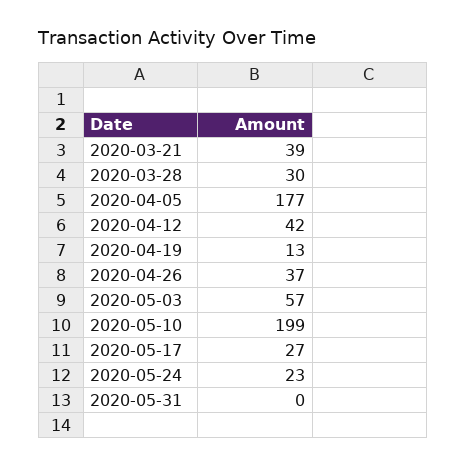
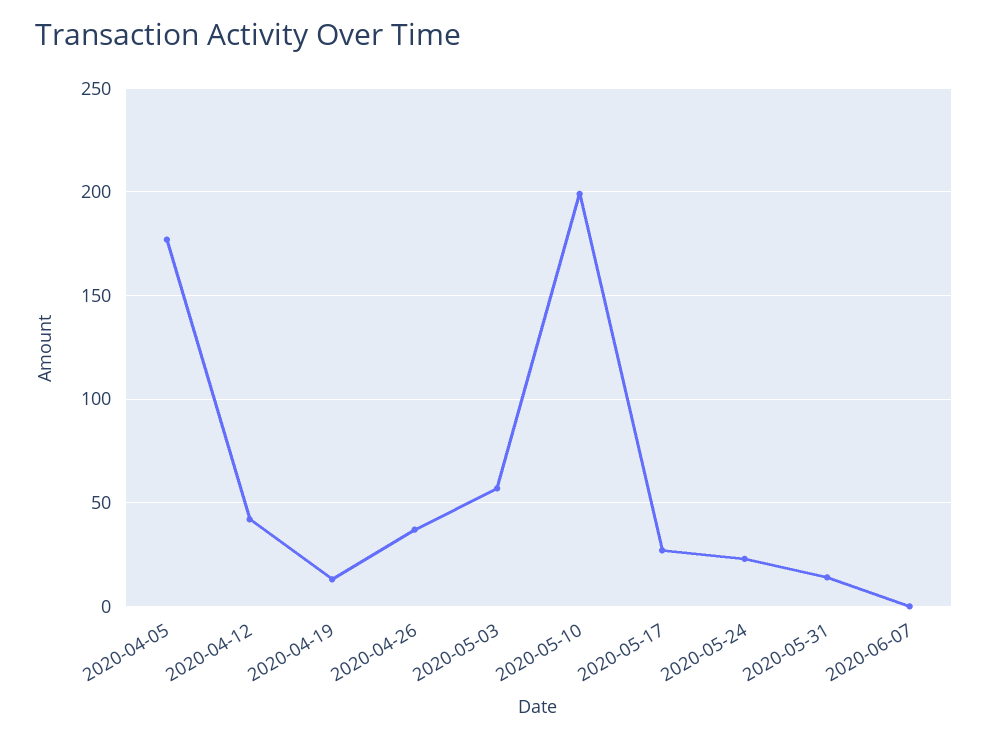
2020-03-21: 39 -> none
2020-03-28: 30 -> none
2020-05-31: 0 -> 15
2020-06-07: none -> 0

